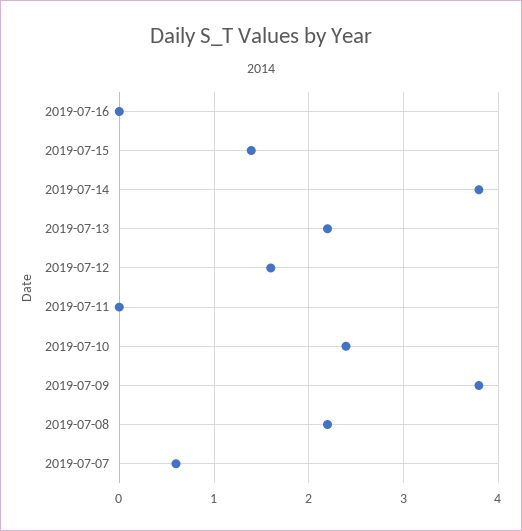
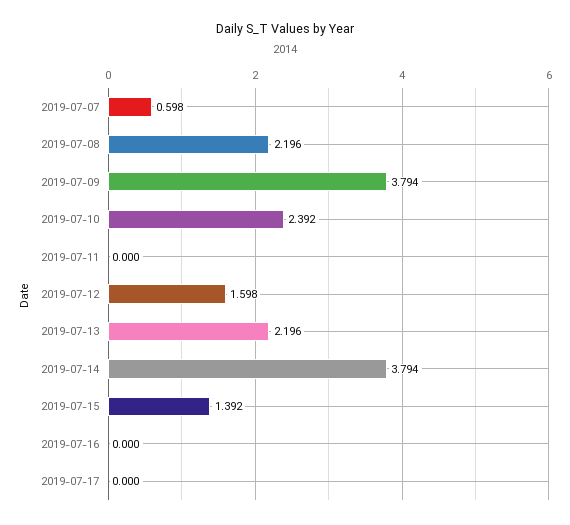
2019-07-17: none -> 0

